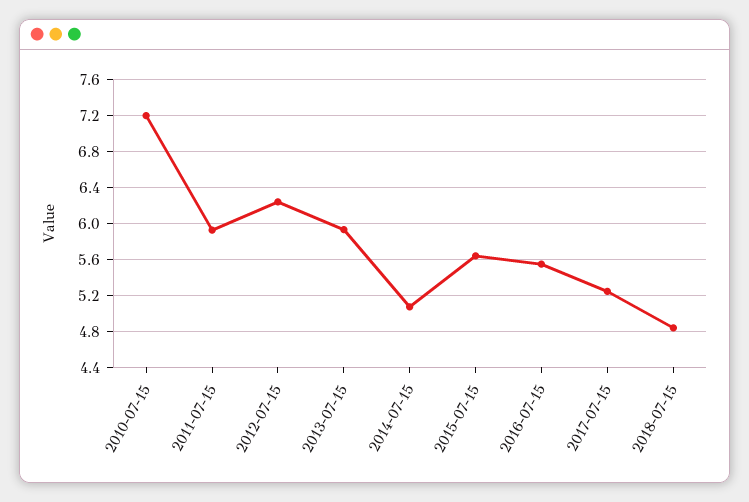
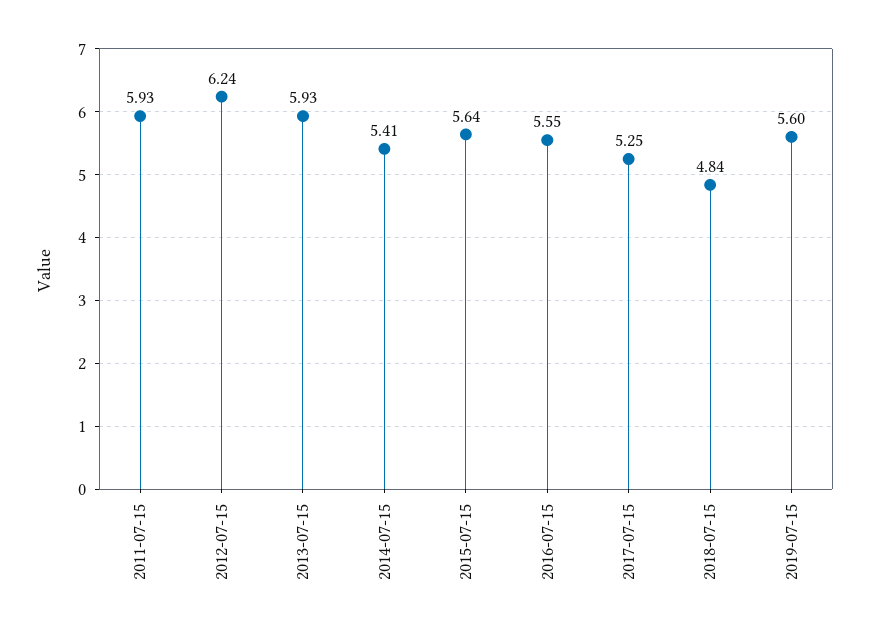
2010-07-15: 7.2 -> none
2014-07-15: 5.1 -> 5.41
2019-07-15: none -> 5.6

